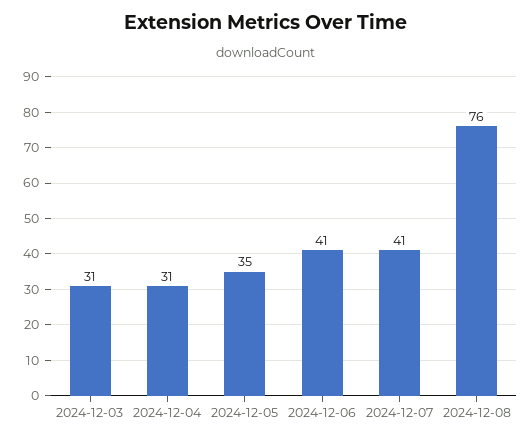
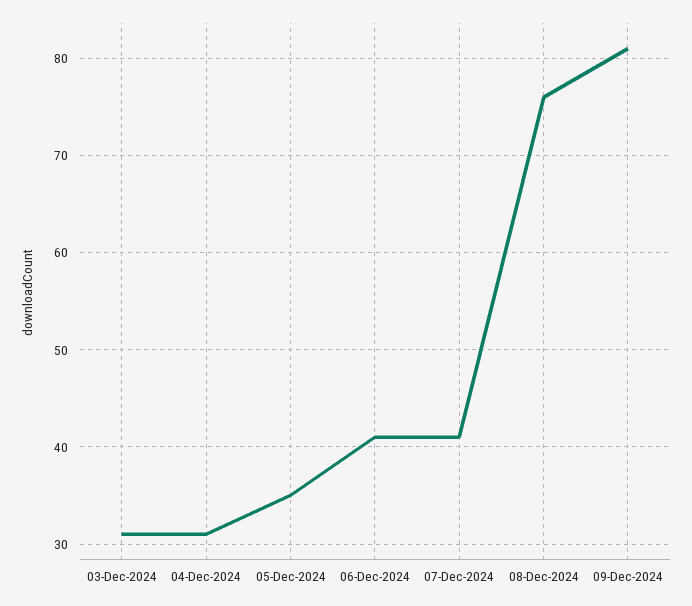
09-Dec-2024: none -> 81

